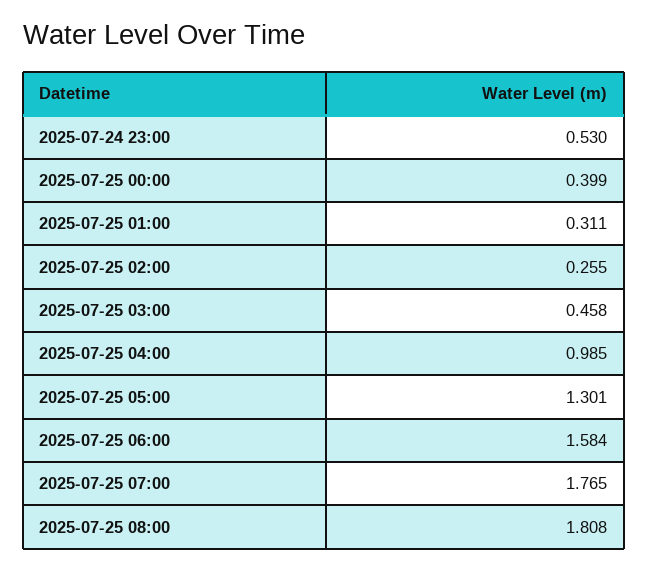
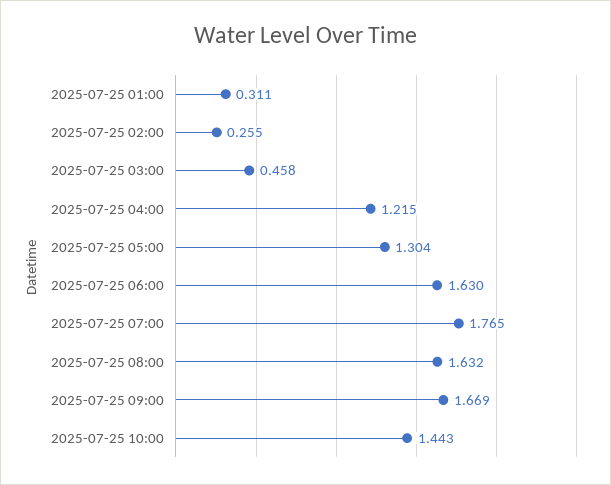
2025-07-24 23:00: 0.53 -> none
2025-07-25 00:00: 0.399 -> none
2025-07-25 04:00: 0.985 -> 1.215
2025-07-25 05:00: 1.301 -> 1.304
2025-07-25 06:00: 1.584 -> 1.63
2025-07-25 08:00: 1.808 -> 1.632
2025-07-25 09:00: none -> 1.669
2025-07-25 10:00: none -> 1.443

